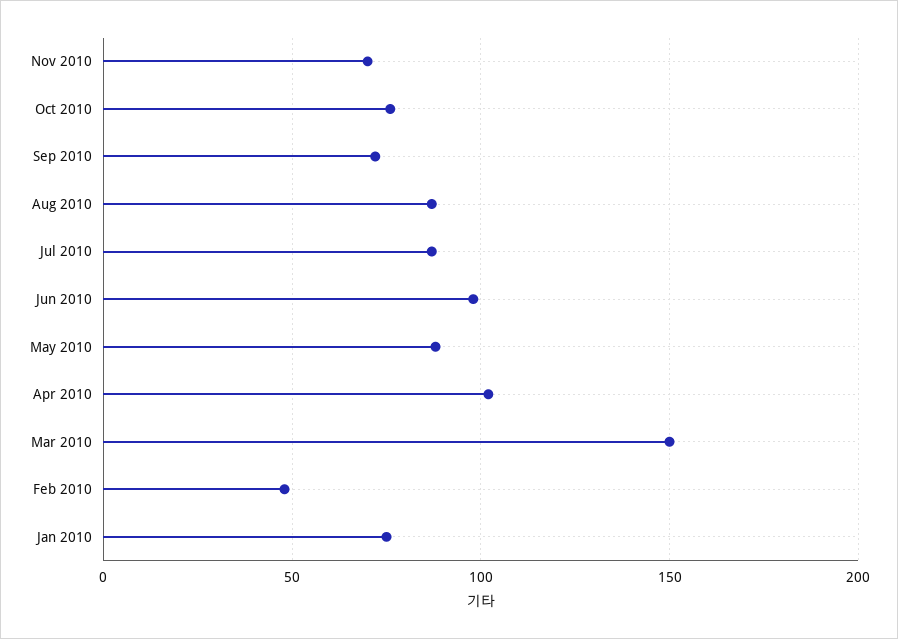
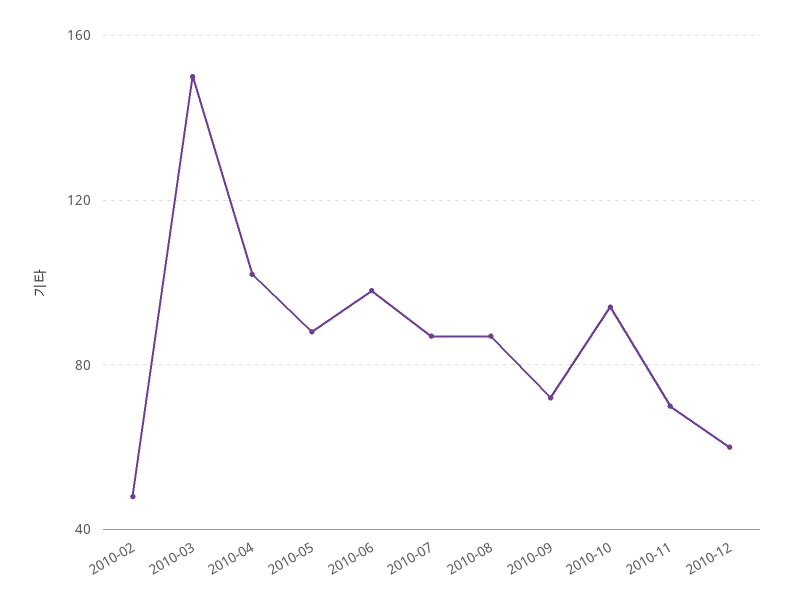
Oct 2010: 75 -> 95
Jan 2010: 75 -> none
2010-12: none -> 60

